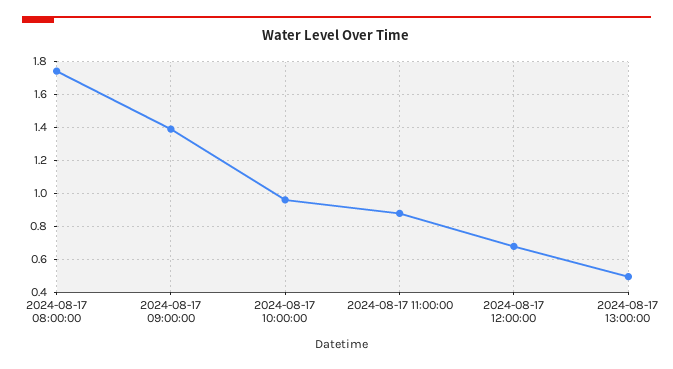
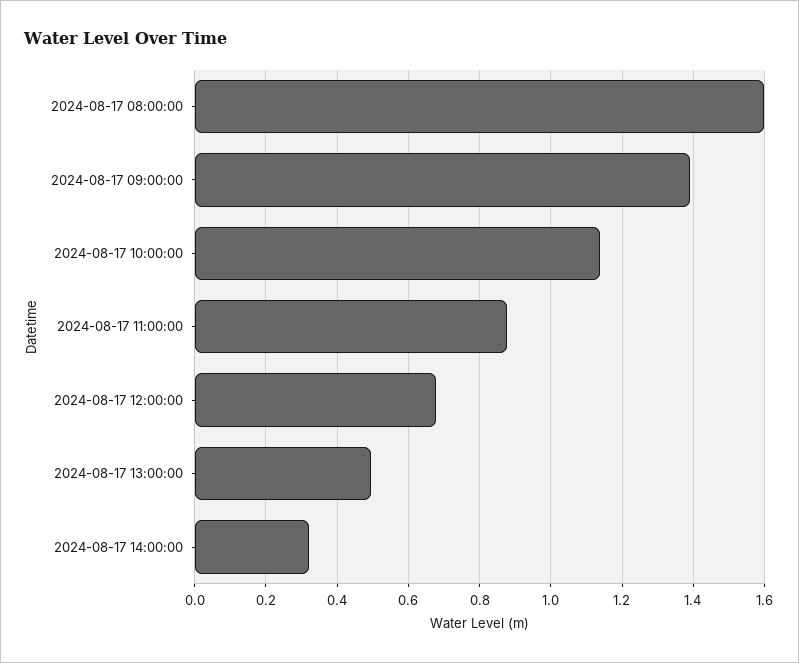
2024-08-17 08:00:00: 1.75 -> 1.6
2024-08-17 10:00:00: 0.95 -> 1.14
2024-08-17 14:00:00: none -> 0.32

